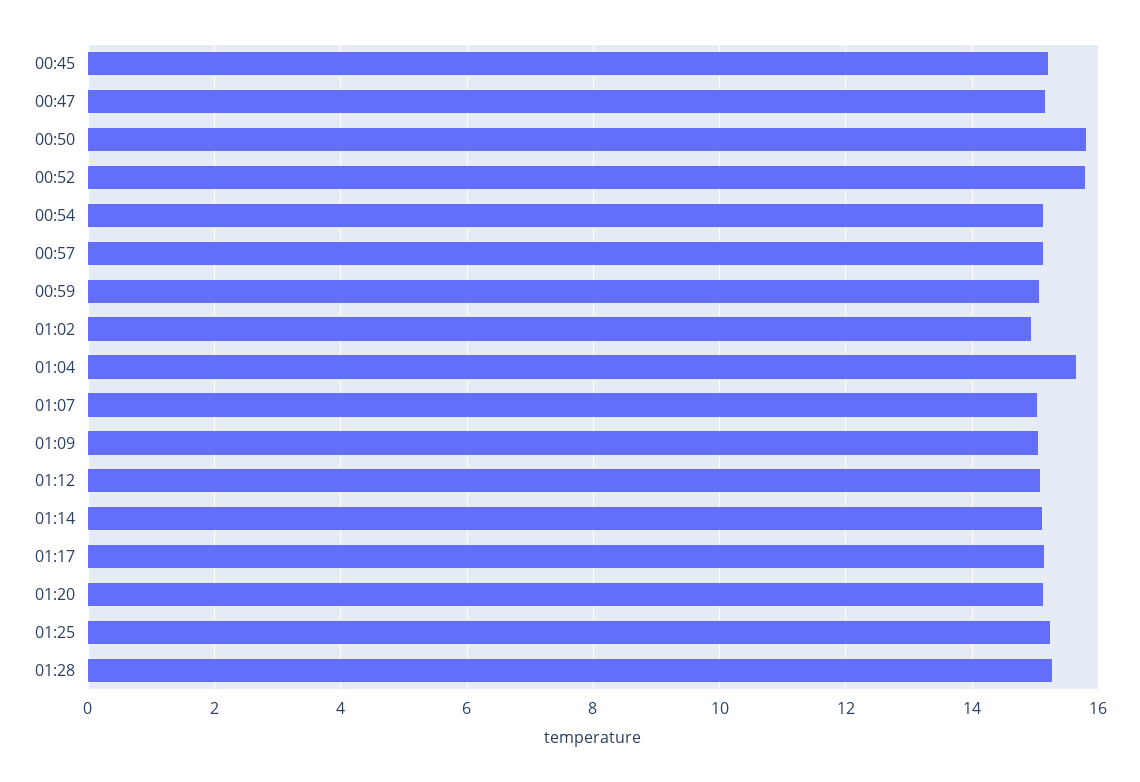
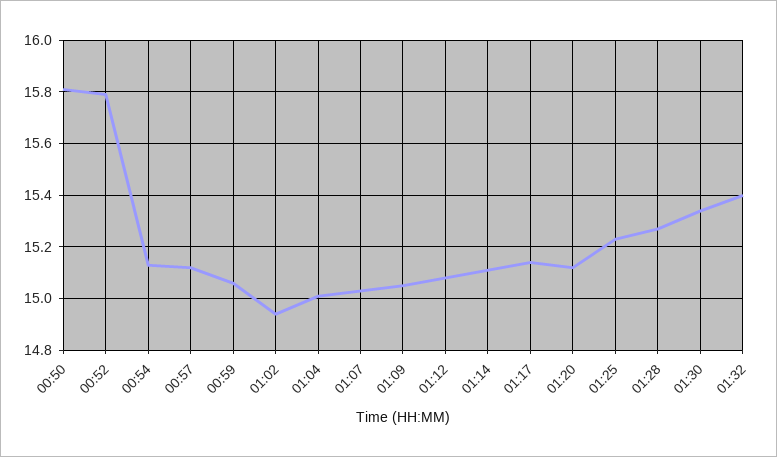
00:45: 15.2 -> none
00:47: 15.2 -> none
01:04: 15.6 -> 15
01:30: none -> 15.35
01:32: none -> 15.4

